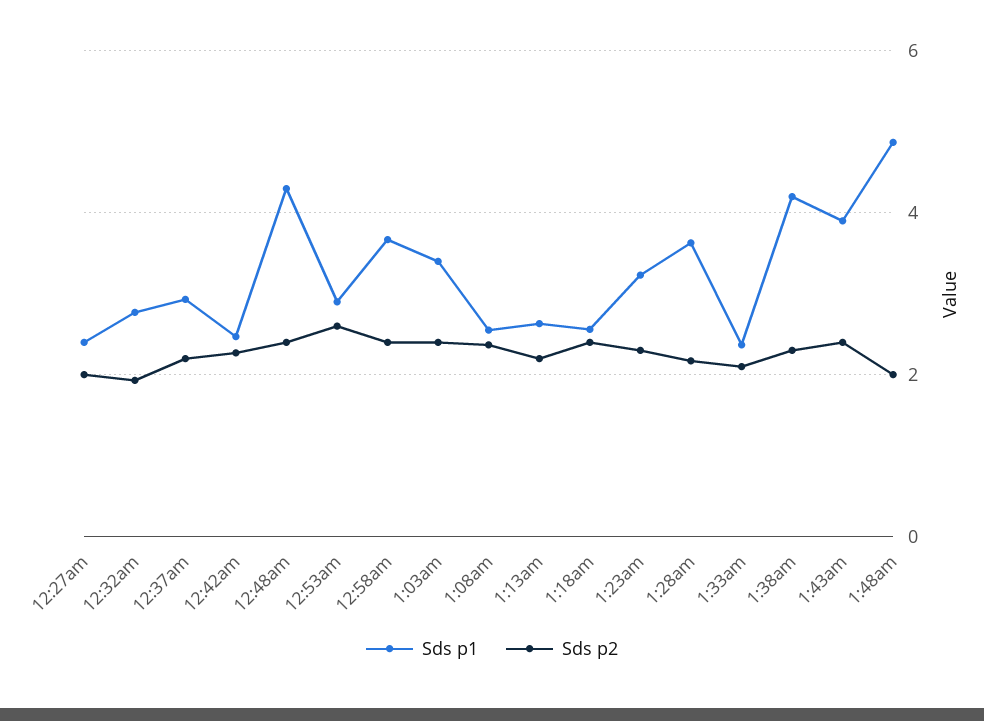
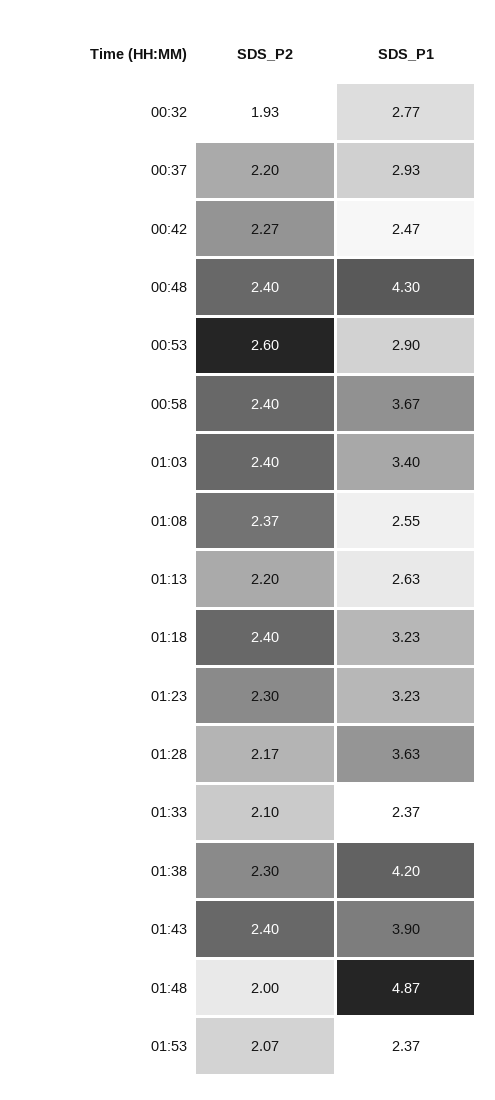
Sds p1, 12:27am: 2.4 -> none
Sds p2, 12:27am: 2 -> none
Sds p1, 1:18am: 2.6 -> 3.23
Sds p2, 01:53: none -> 2.07
Sds p1, 01:53: none -> 2.37

